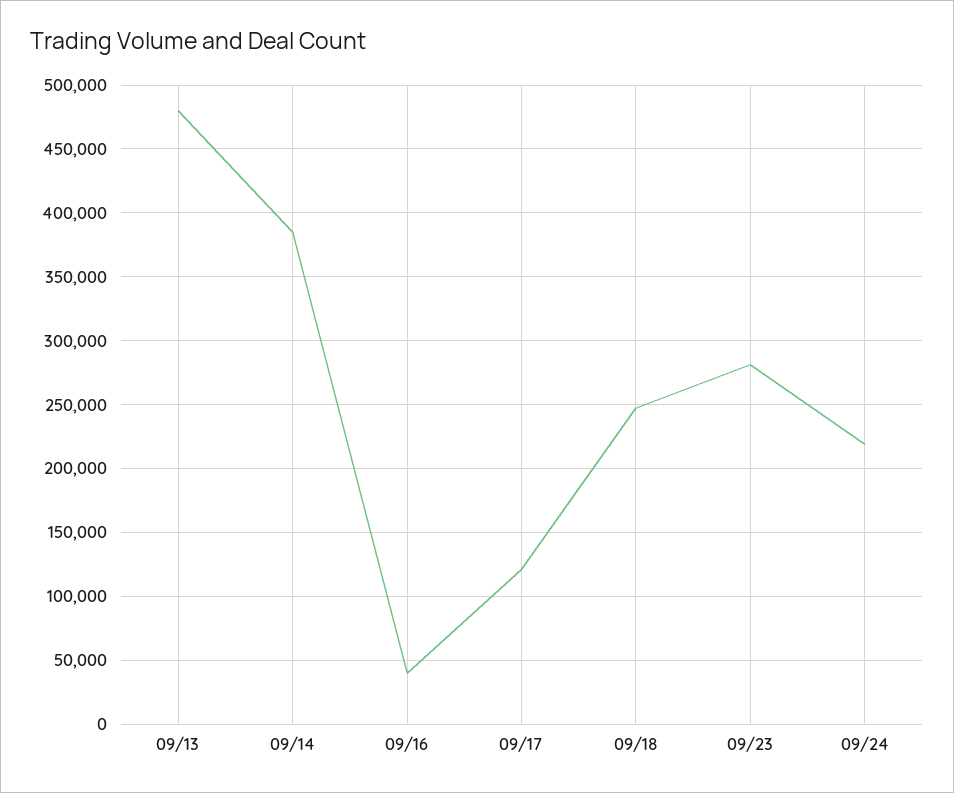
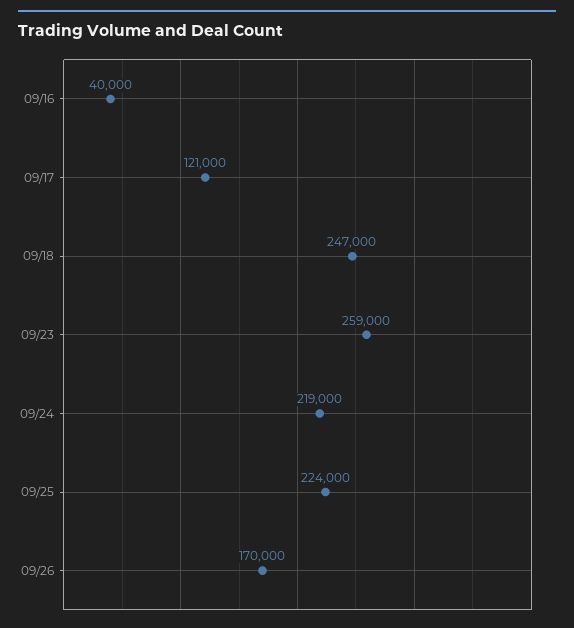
09/13: 480000 -> none
09/14: 385000 -> none
09/23: 280000 -> 259000
09/25: none -> 224000
09/26: none -> 170000

